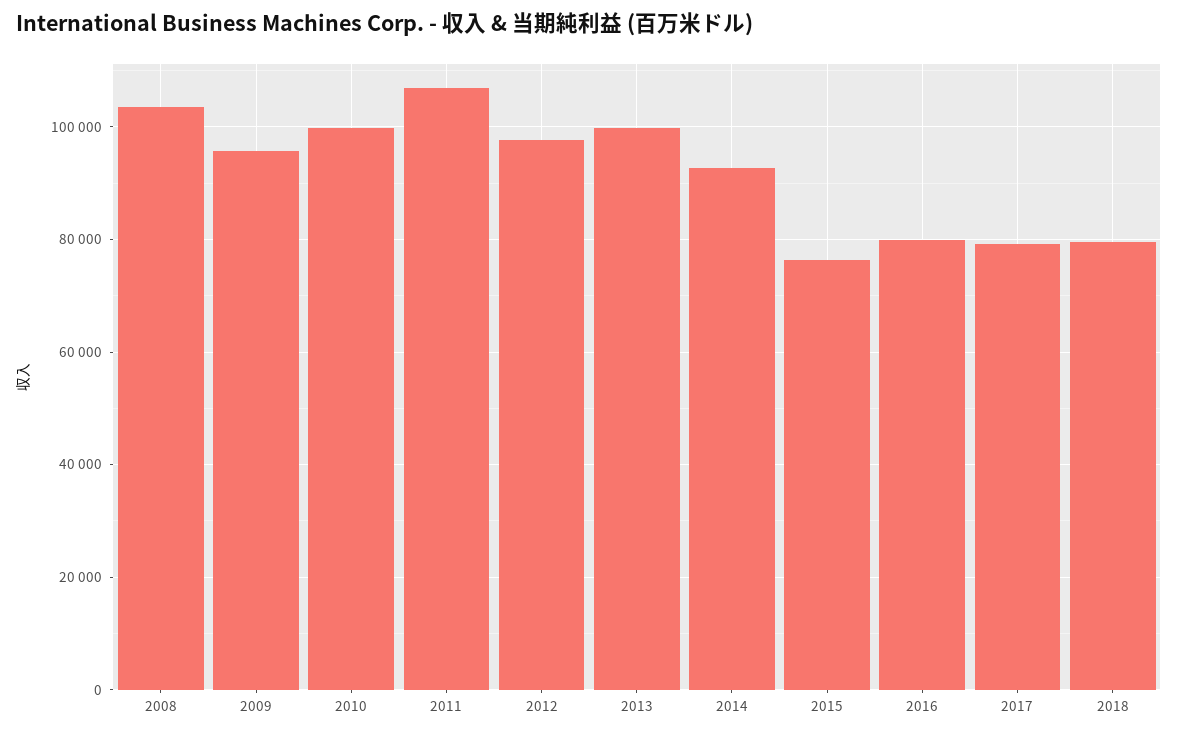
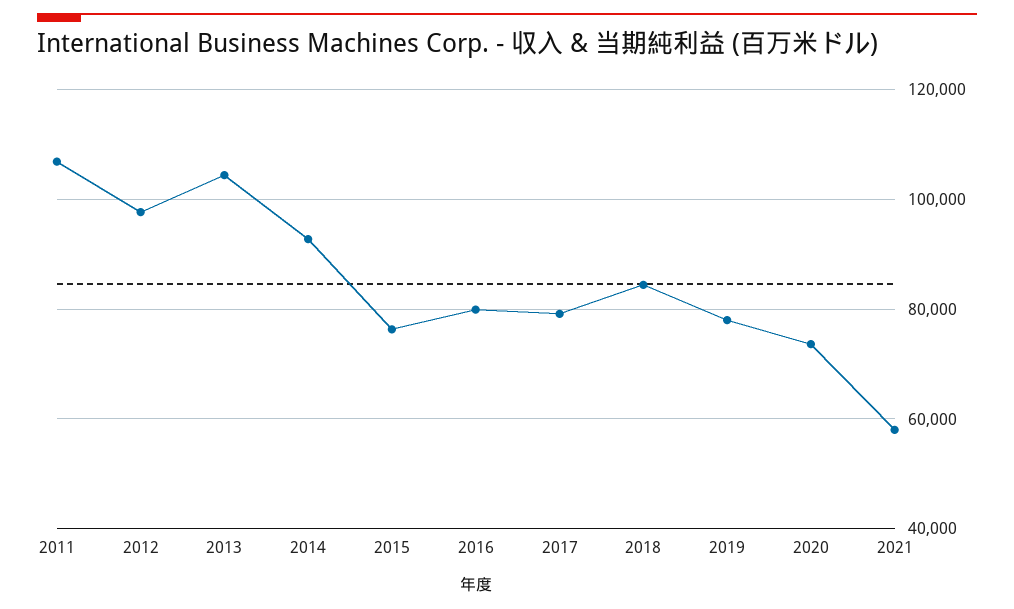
2008: 104000 -> none
2009: 96000 -> none
2010: 100000 -> none
2013: 100000 -> 104000
2018: 80000 -> 84000
2019: none -> 78000
2020: none -> 74000
2021: none -> 58000

